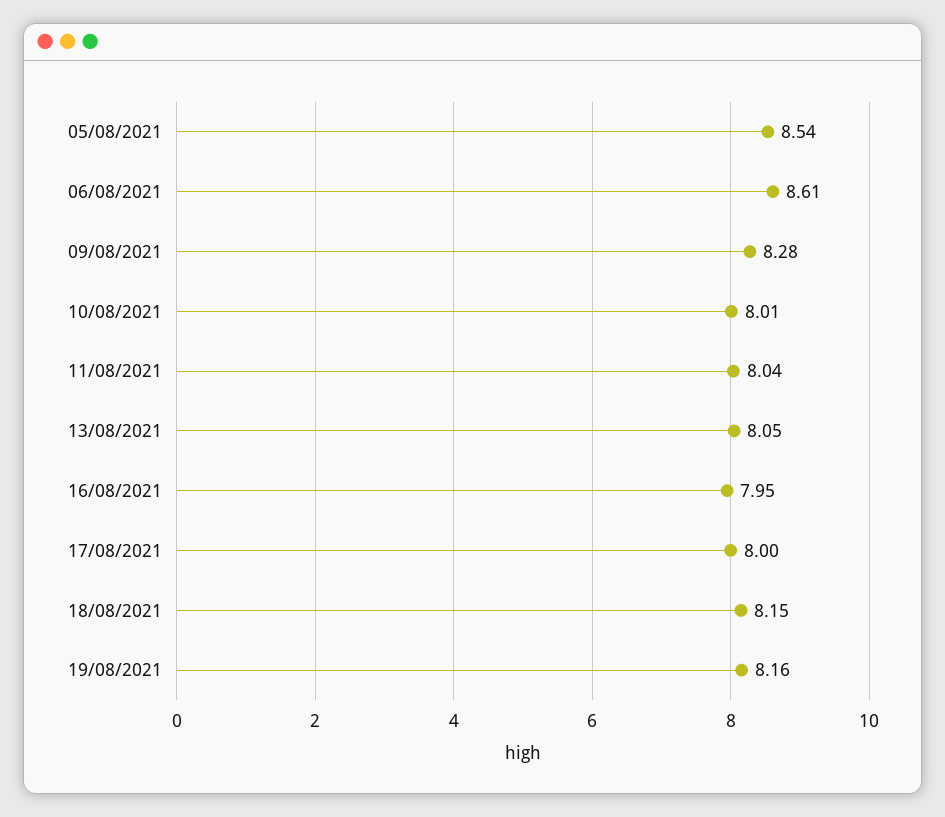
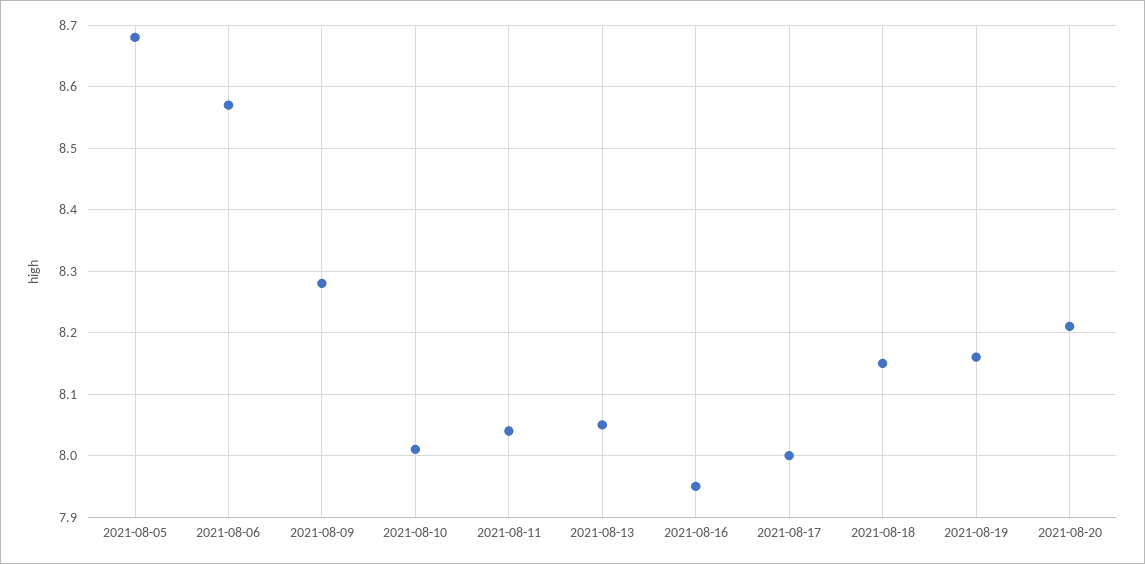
05/08/2021: 8.54 -> 8.68
06/08/2021: 8.61 -> 8.57
2021-08-20: none -> 8.21

